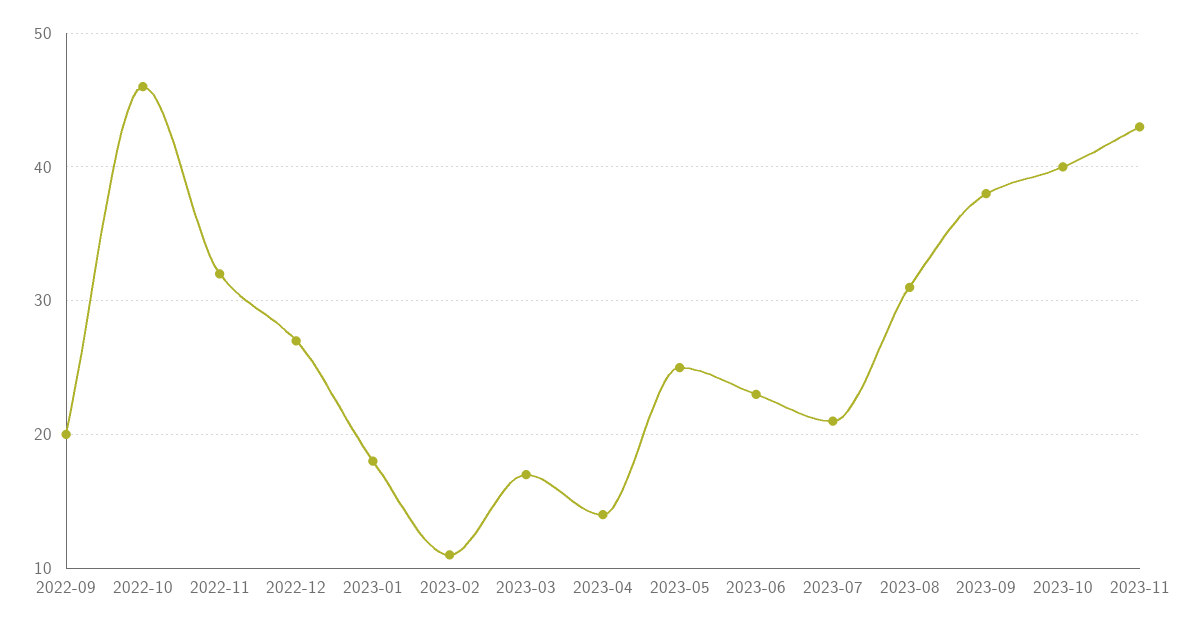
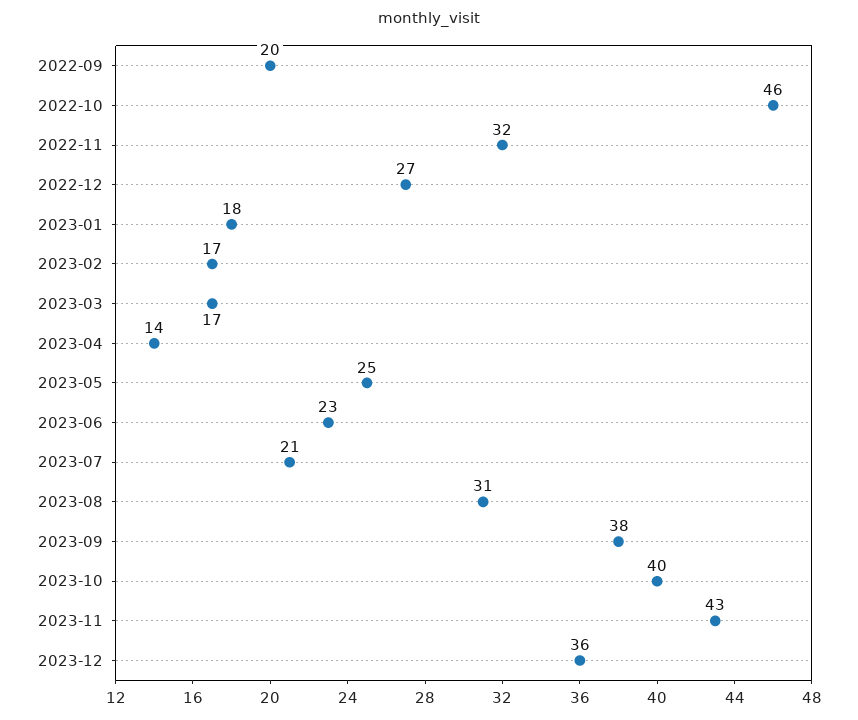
2023-02: 11 -> 17
2023-12: none -> 36

